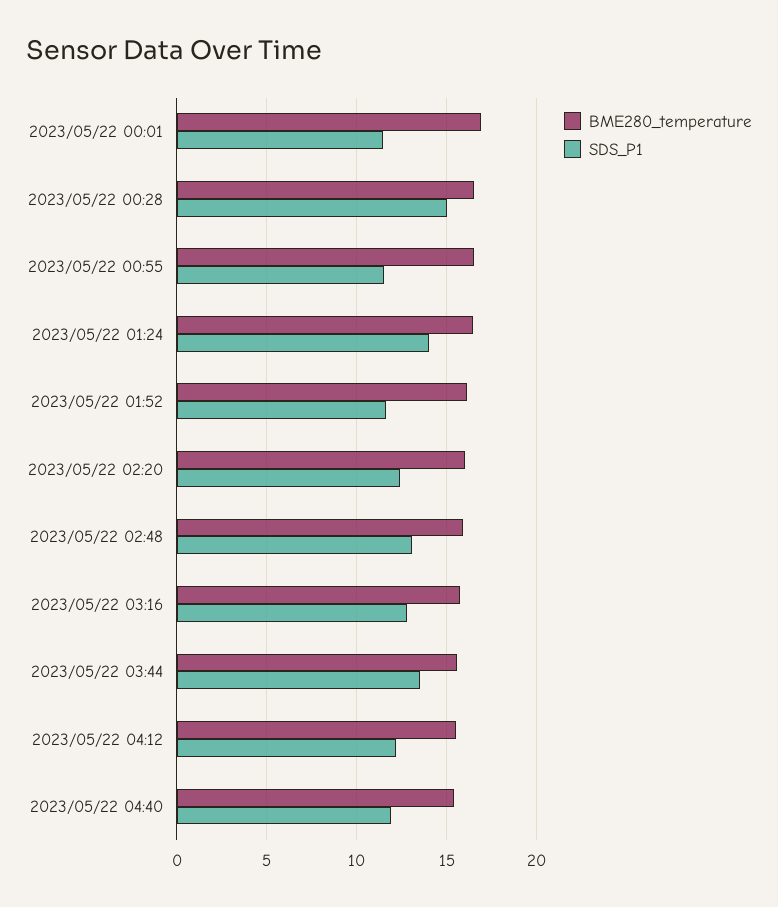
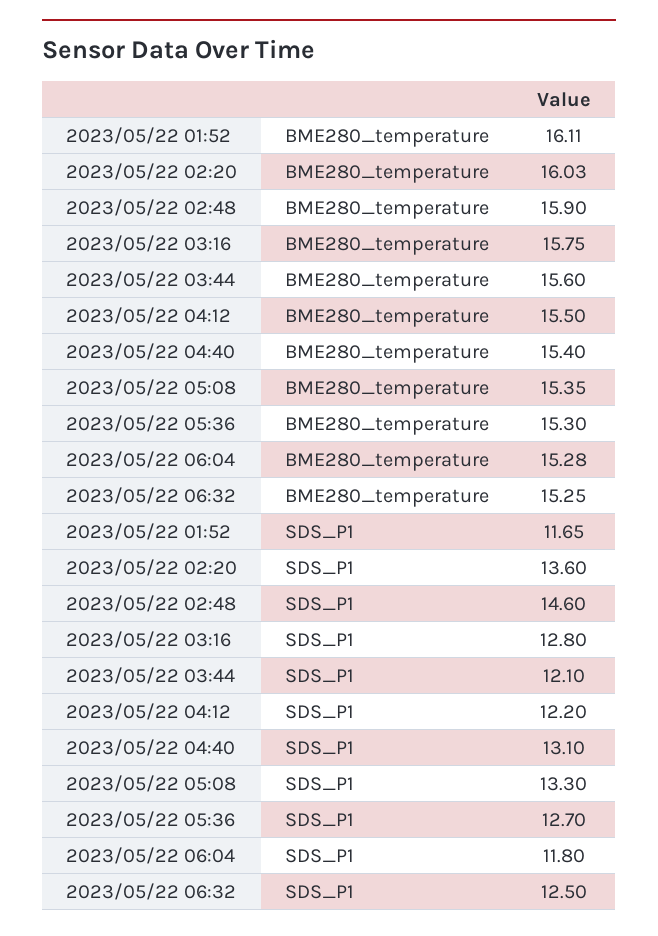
BME280_temperature, 2023/05/22 00:01: 17 -> none
SDS_P1, 2023/05/22 00:01: 11.5 -> none
BME280_temperature, 2023/05/22 00:28: 16.5 -> none
SDS_P1, 2023/05/22 00:28: 15 -> none
BME280_temperature, 2023/05/22 00:55: 16.5 -> none
SDS_P1, 2023/05/22 00:55: 11.5 -> none
BME280_temperature, 2023/05/22 01:24: 16.5 -> none
SDS_P1, 2023/05/22 01:24: 14 -> none
SDS_P1, 2023/05/22 02:20: 12.5 -> 13.6
SDS_P1, 2023/05/22 02:48: 13 -> 14.6
SDS_P1, 2023/05/22 03:44: 13.5 -> 12.1
SDS_P1, 2023/05/22 04:40: 12 -> 13.1
BME280_temperature, 2023/05/22 05:08: none -> 15.35
BME280_temperature, 2023/05/22 05:36: none -> 15.3
BME280_temperature, 2023/05/22 06:04: none -> 15.28
BME280_temperature, 2023/05/22 06:32: none -> 15.25
SDS_P1, 2023/05/22 05:08: none -> 13.3
SDS_P1, 2023/05/22 05:36: none -> 12.7
SDS_P1, 2023/05/22 06:04: none -> 11.8
SDS_P1, 2023/05/22 06:32: none -> 12.5

